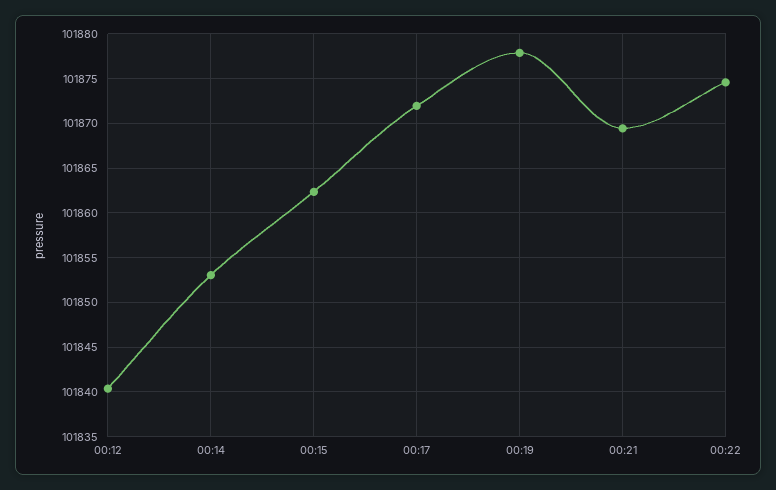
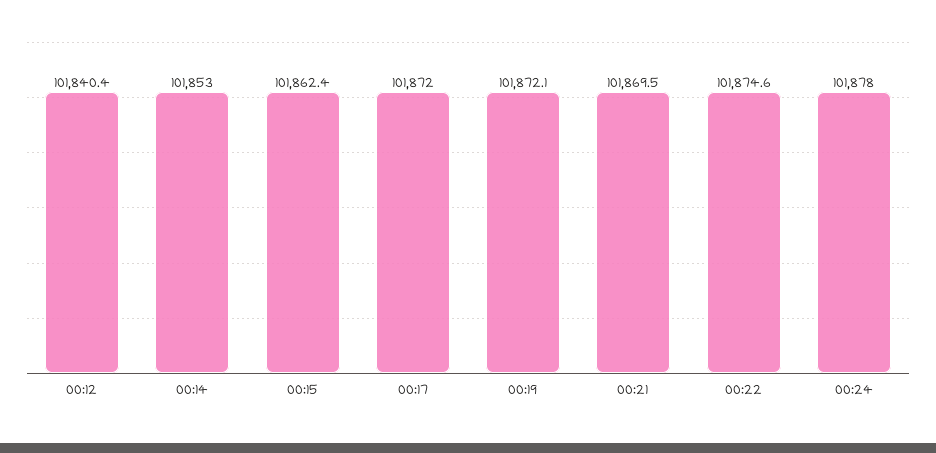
00:19: 101878 -> 101872.1
00:24: none -> 101878

